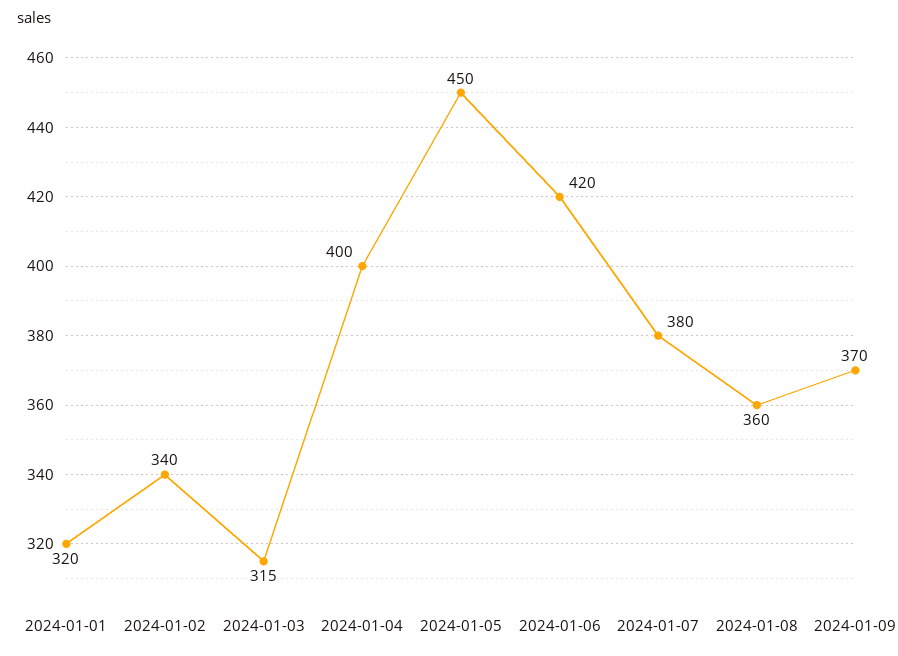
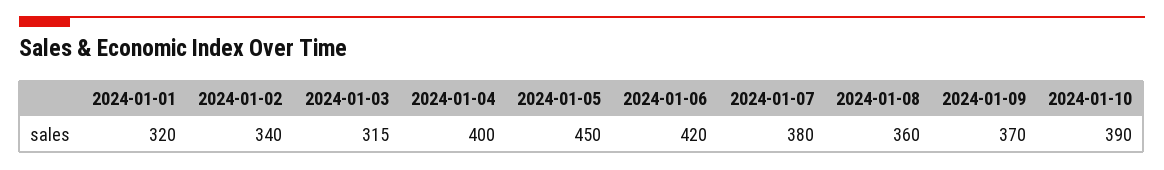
2024-01-10: none -> 390

